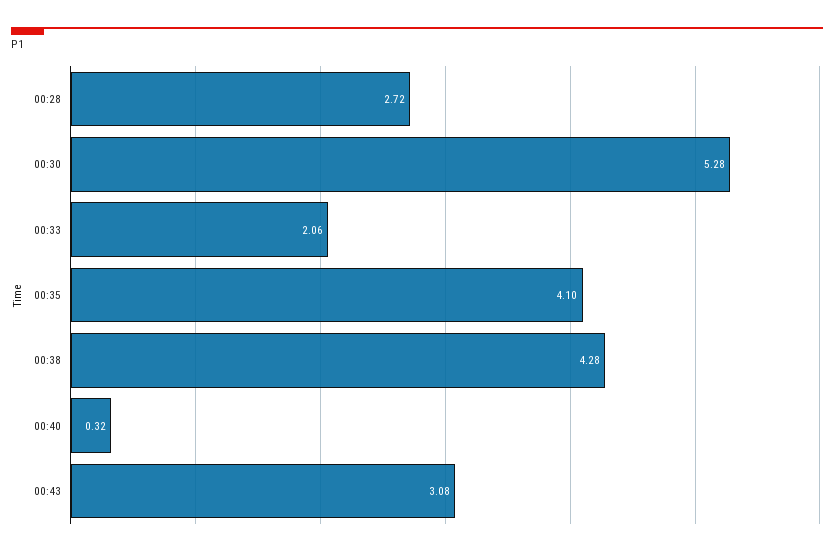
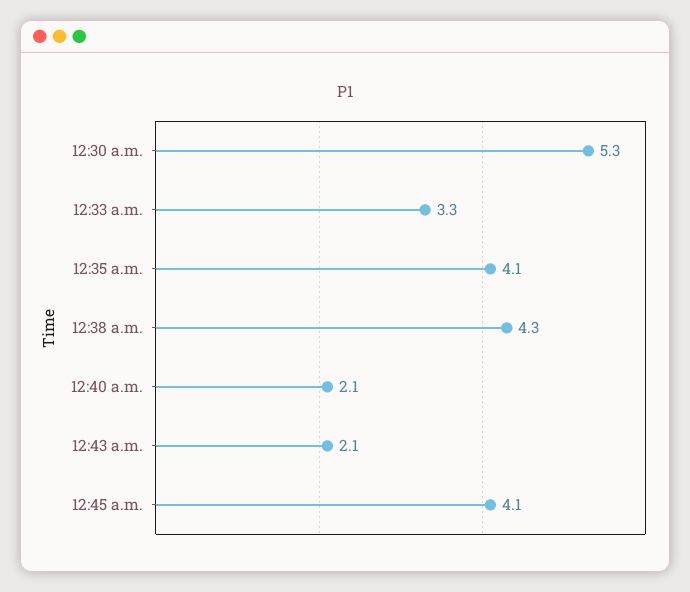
00:28: 2.72 -> none
00:33: 2.06 -> 3.3
00:40: 0.32 -> 2.1
00:43: 3.08 -> 2.1
12:45 a.m.: none -> 4.1

